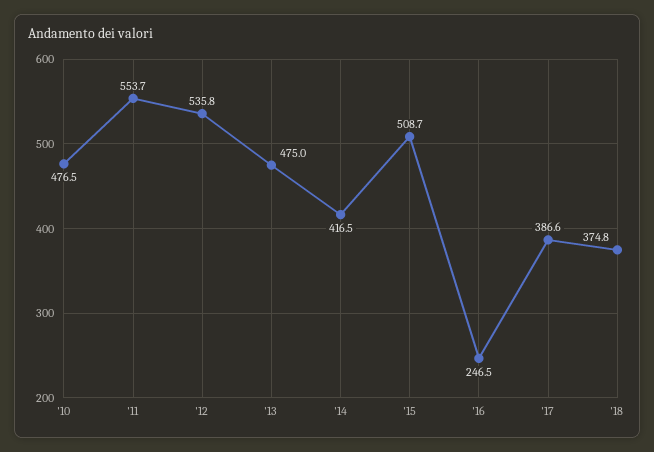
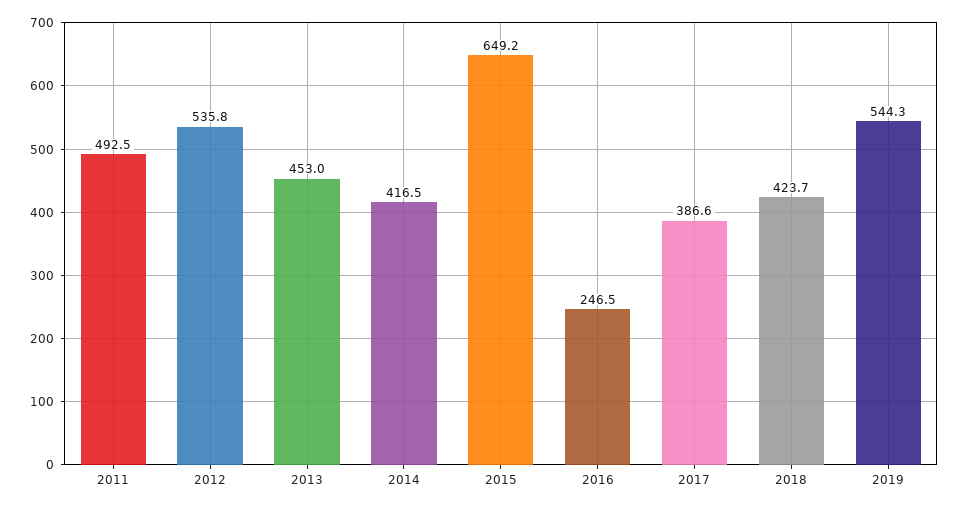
'10: 476.5 -> none
'11: 553.7 -> 492.5
'13: 475 -> 453
'15: 508.7 -> 649.2
'18: 374.8 -> 423.7
2019: none -> 544.3

